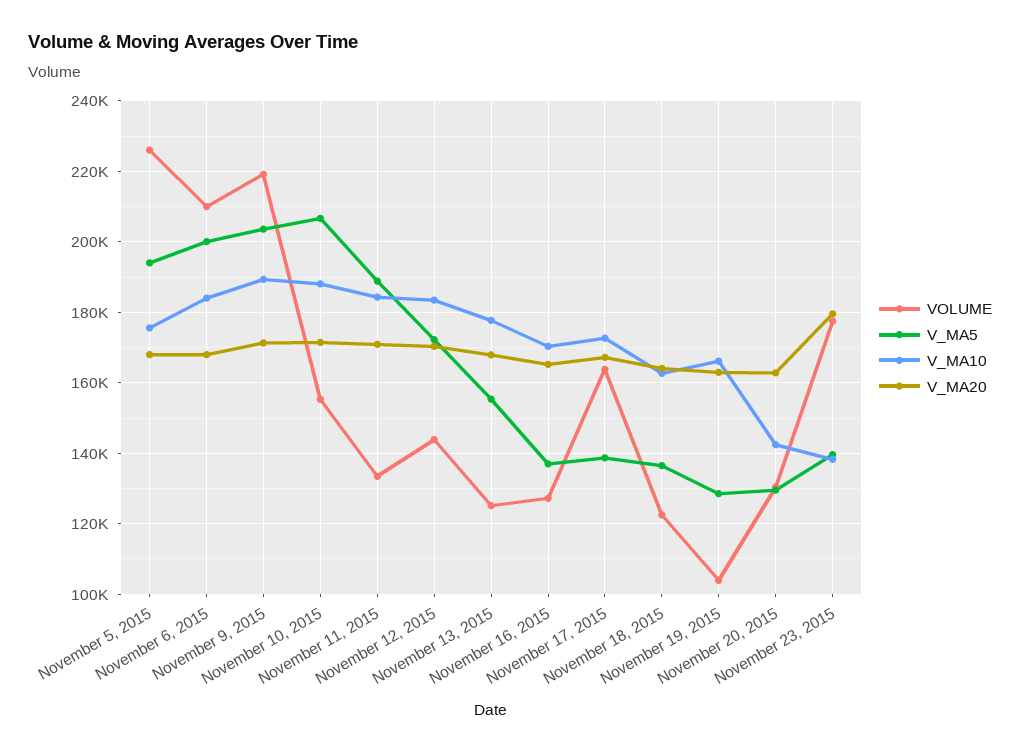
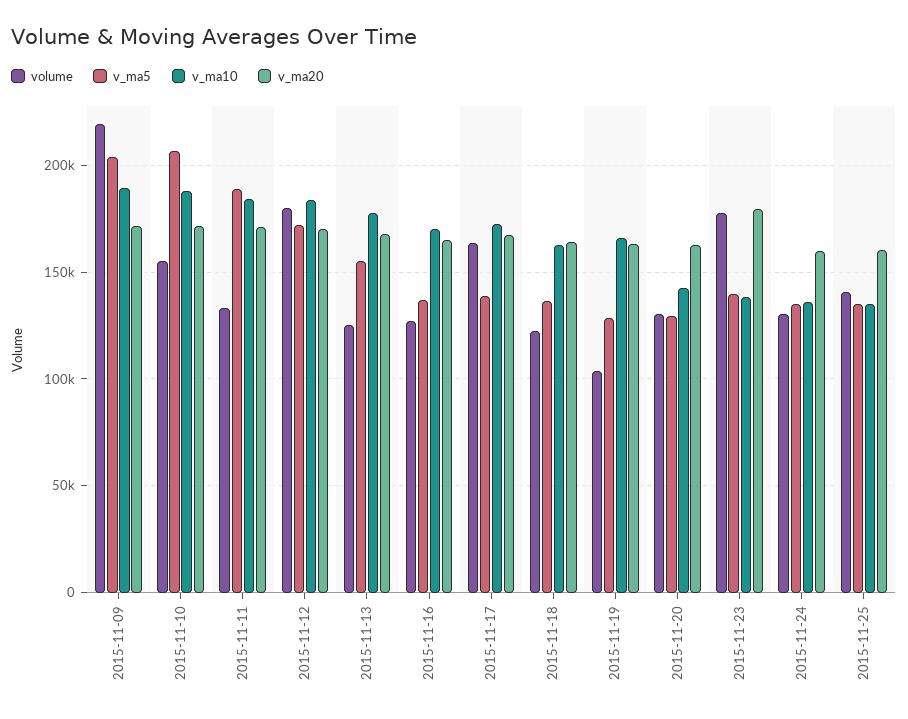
VOLUME, November 5, 2015: 226000 -> none
V_MA5, November 5, 2015: 194000 -> none
V_MA10, November 5, 2015: 176000 -> none
V_MA20, November 5, 2015: 168000 -> none
VOLUME, November 6, 2015: 210000 -> none
V_MA5, November 6, 2015: 200000 -> none
V_MA10, November 6, 2015: 184000 -> none
V_MA20, November 6, 2015: 168000 -> none
VOLUME, November 12, 2015: 144000 -> 180000
VOLUME, 2015-11-24: none -> 130000
V_MA5, 2015-11-24: none -> 135000
V_MA10, 2015-11-24: none -> 135000
V_MA20, 2015-11-24: none -> 160000
VOLUME, 2015-11-25: none -> 140000
V_MA5, 2015-11-25: none -> 135000
V_MA10, 2015-11-25: none -> 135000
V_MA20, 2015-11-25: none -> 160000

